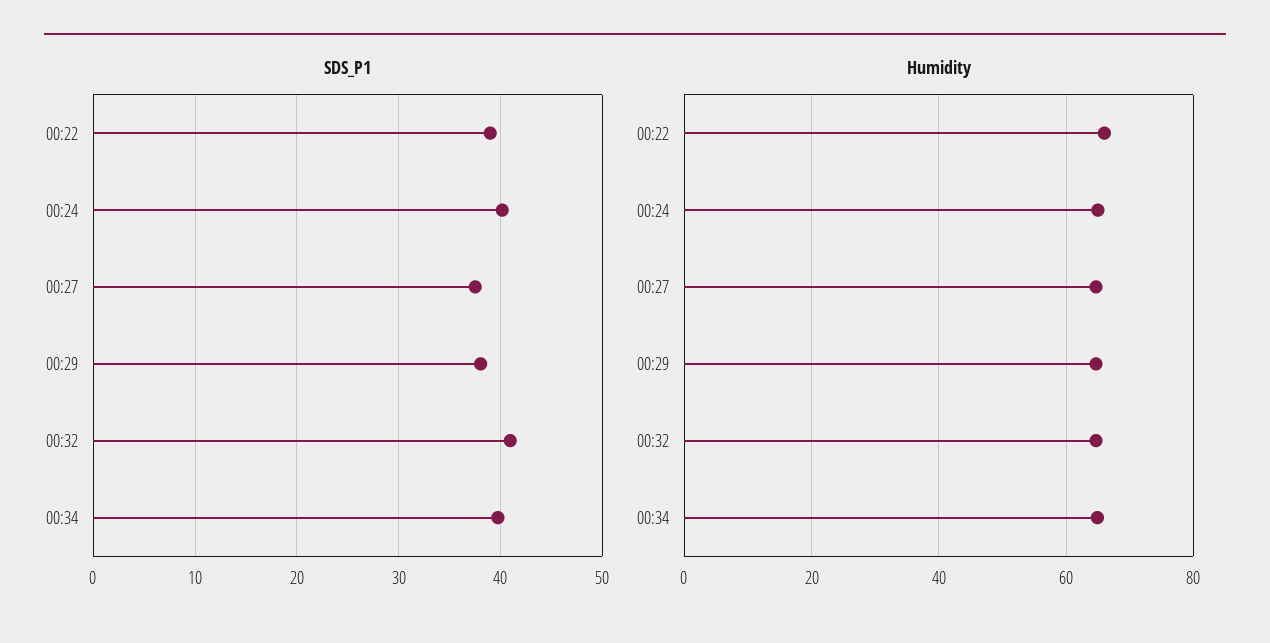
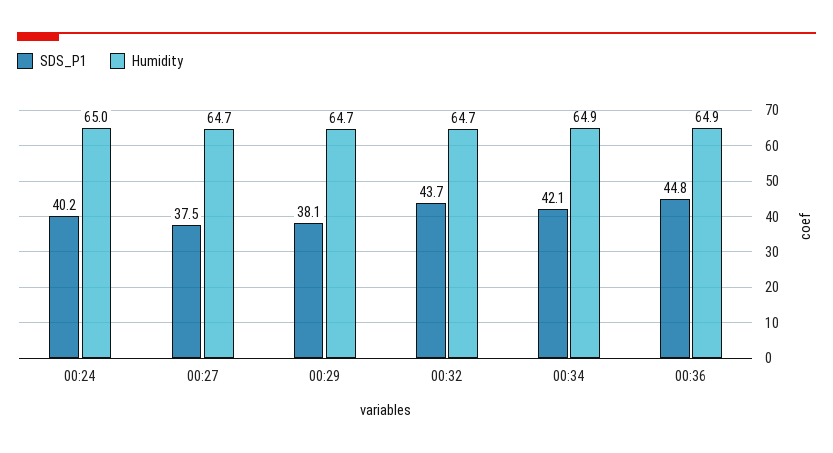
SDS_P1, 00:22: 39 -> none
SDS_P1, 00:32: 41 -> 43.7
SDS_P1, 00:34: 40 -> 42.1
Humidity, 00:22: 66 -> none
SDS_P1, 00:36: none -> 44.8
Humidity, 00:36: none -> 64.9

